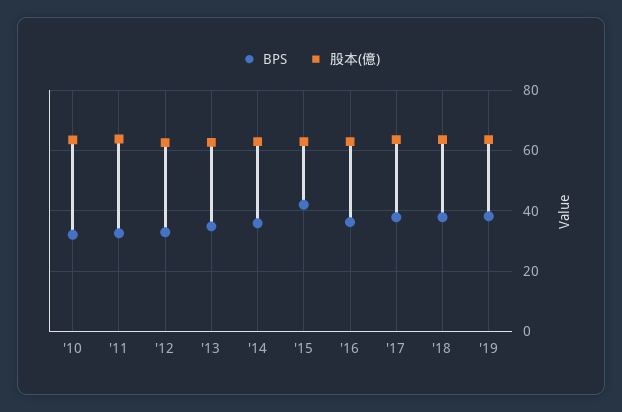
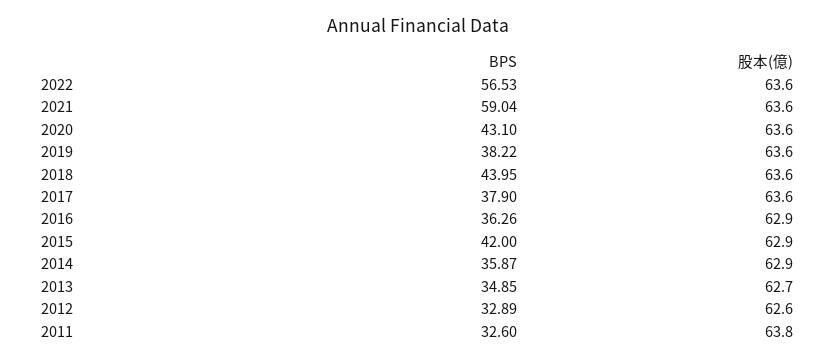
BPS, '10: 32 -> none
股本(億), '10: 64 -> none
BPS, '18: 38 -> 43.95
BPS, 2022: none -> 56.53
股本(億), 2022: none -> 63.6
BPS, 2021: none -> 59.04
股本(億), 2021: none -> 63.6
BPS, 2020: none -> 43.1
股本(億), 2020: none -> 63.6

